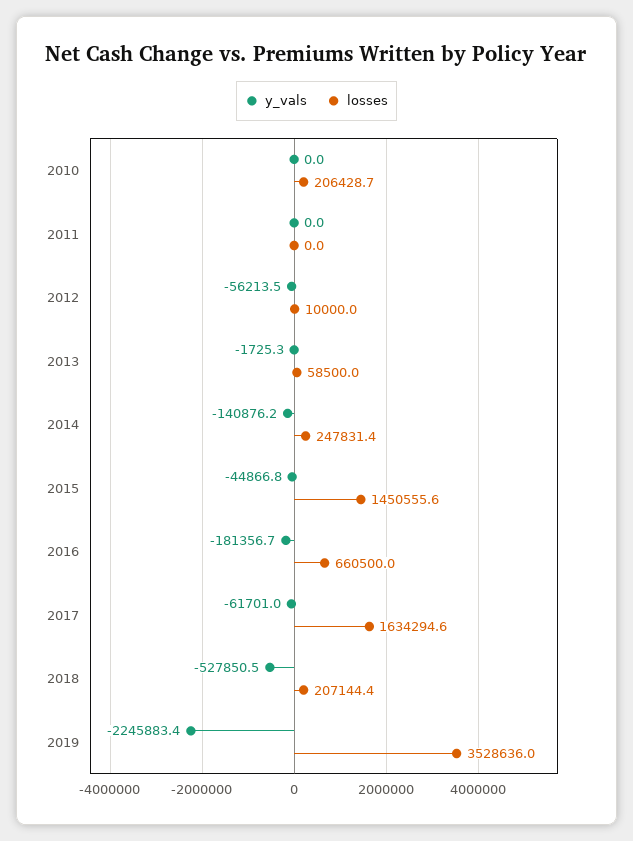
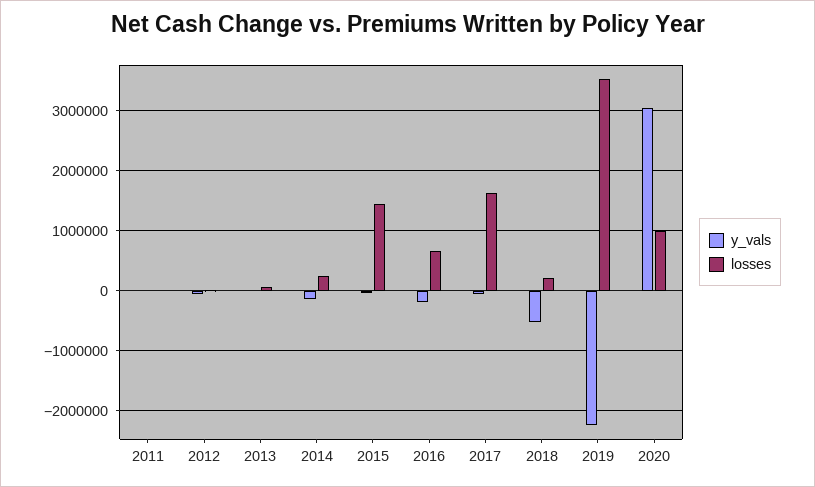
y_vals, 2010: 0 -> none
losses, 2010: 206428.7 -> none
y_vals, 2020: none -> 3000000
losses, 2020: none -> 1000000

